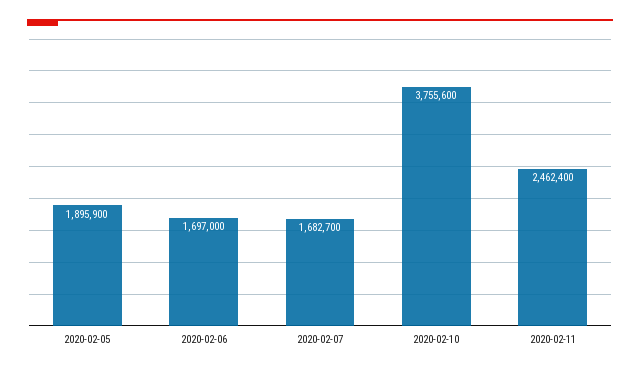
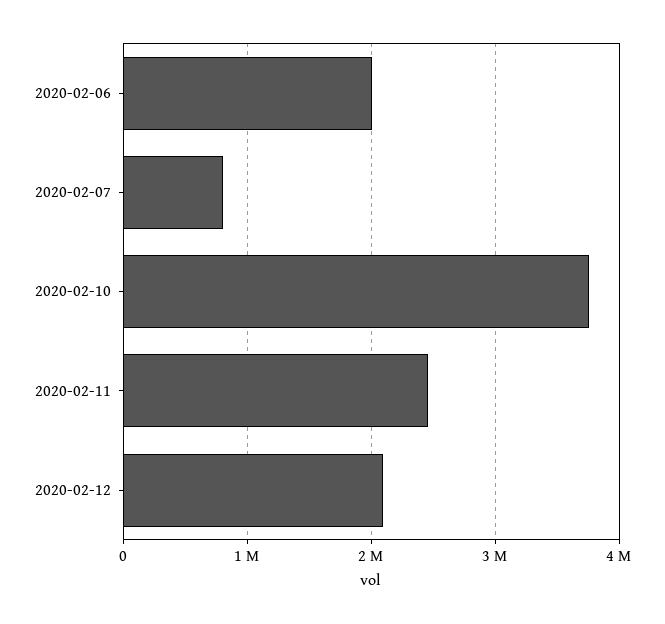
2020-02-05: 1895900 -> none
2020-02-06: 1697000 -> 2000000
2020-02-07: 1682700 -> 800000
2020-02-12: none -> 2100000

